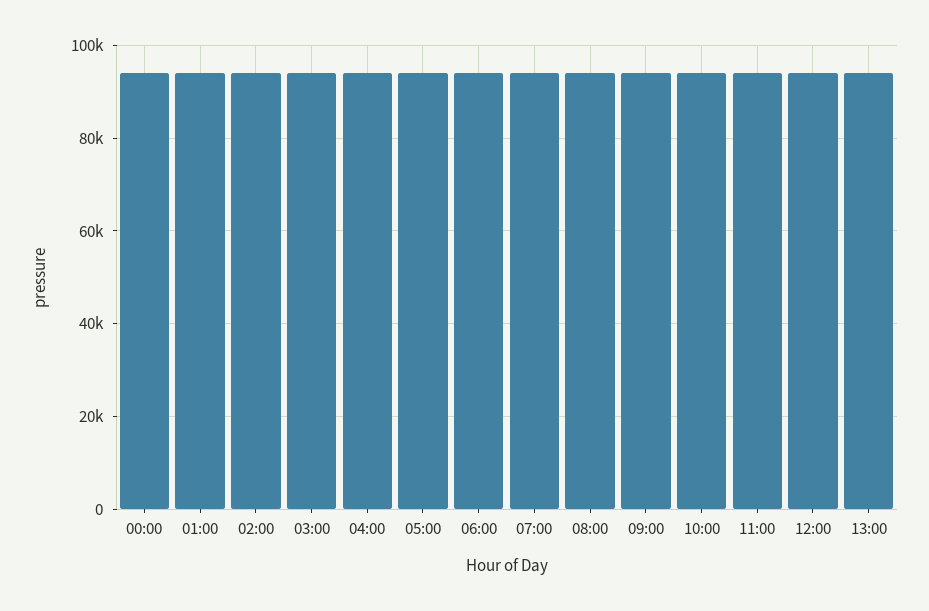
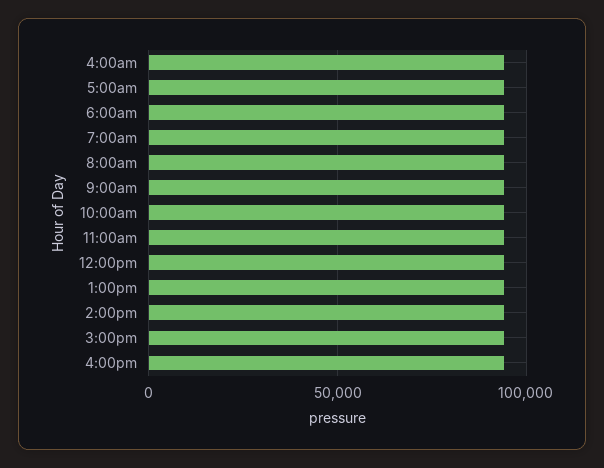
00:00: 94000 -> none
01:00: 94000 -> none
02:00: 94000 -> none
03:00: 94000 -> none
2:00pm: none -> 95000
3:00pm: none -> 95000
4:00pm: none -> 95000

